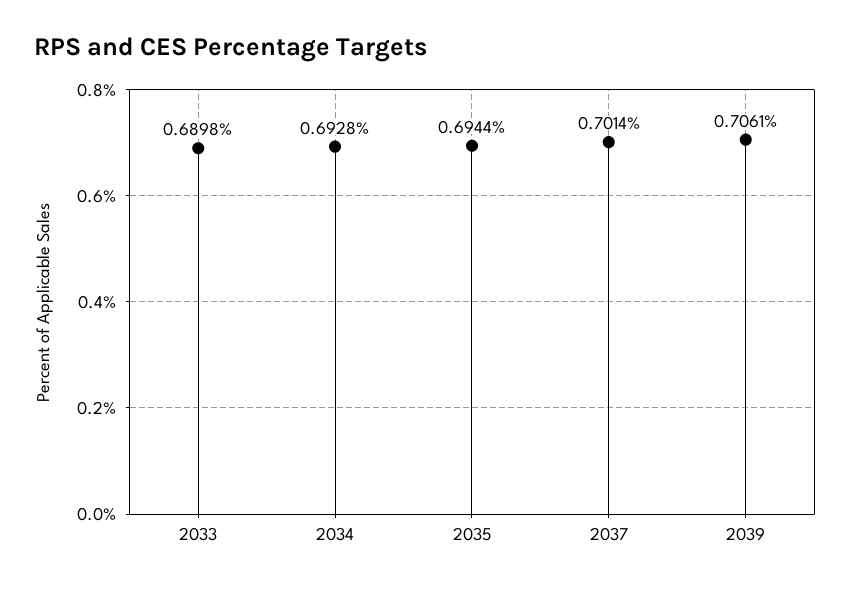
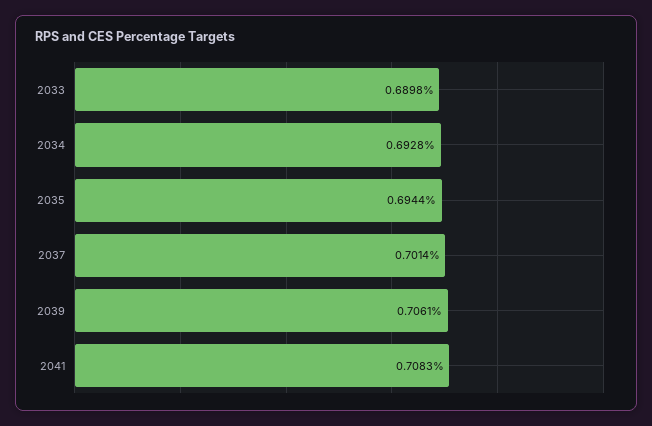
2041: none -> 0.7083

